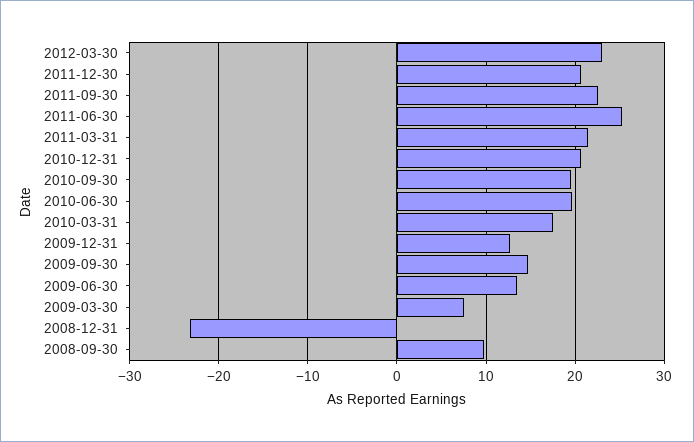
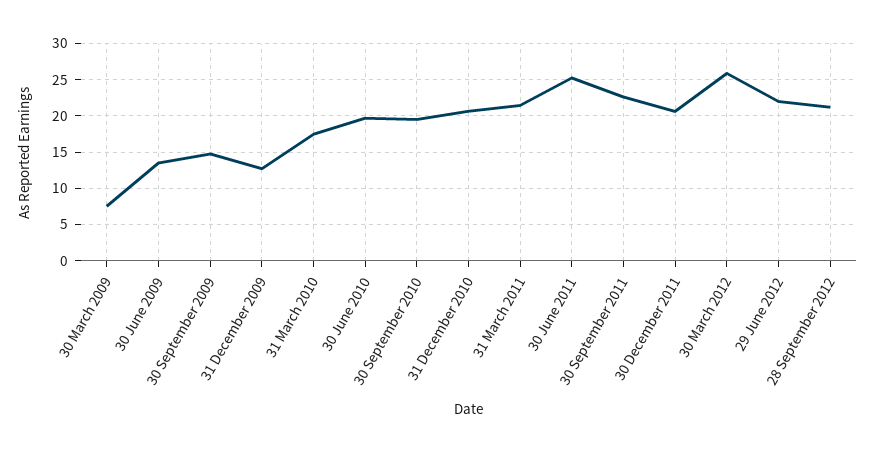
2012-03-30: 23 -> 26
2008-12-31: -23 -> none
2008-09-30: 10 -> none
29 June 2012: none -> 22
28 September 2012: none -> 21

